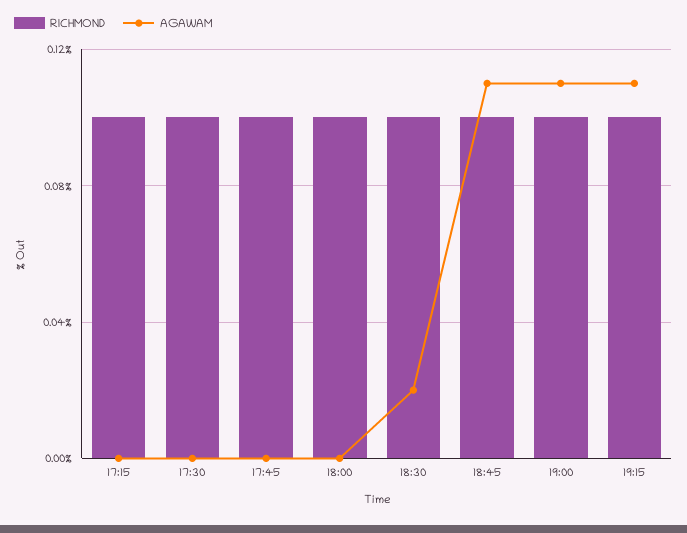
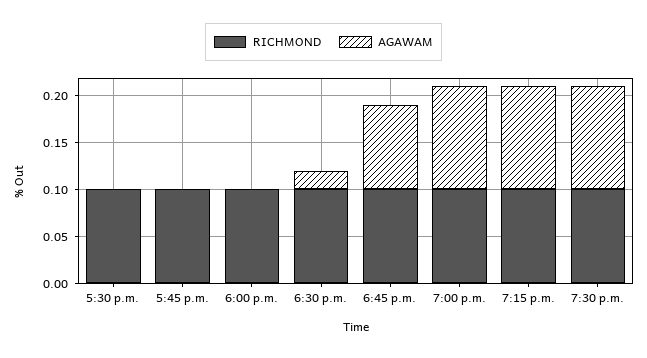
RICHMOND, 17:15: 0.1 -> none
AGAWAM, 17:15: 0 -> none
AGAWAM, 18:45: 0.11 -> 0.09
RICHMOND, 7:30 p.m.: none -> 0.1
AGAWAM, 7:30 p.m.: none -> 0.11

